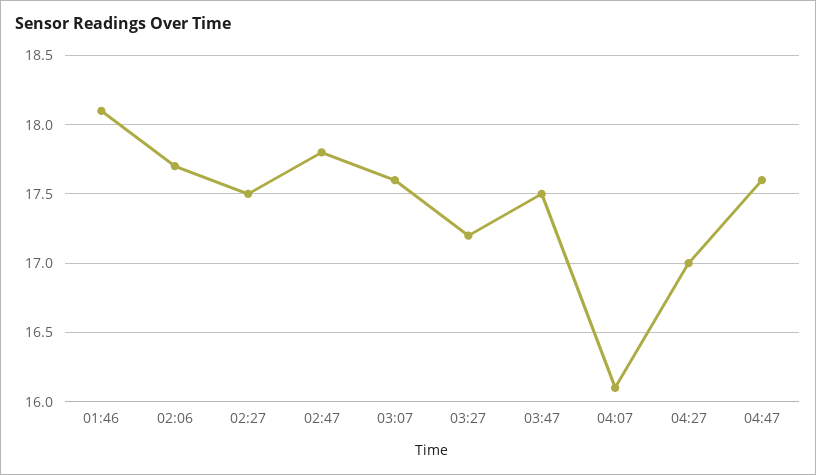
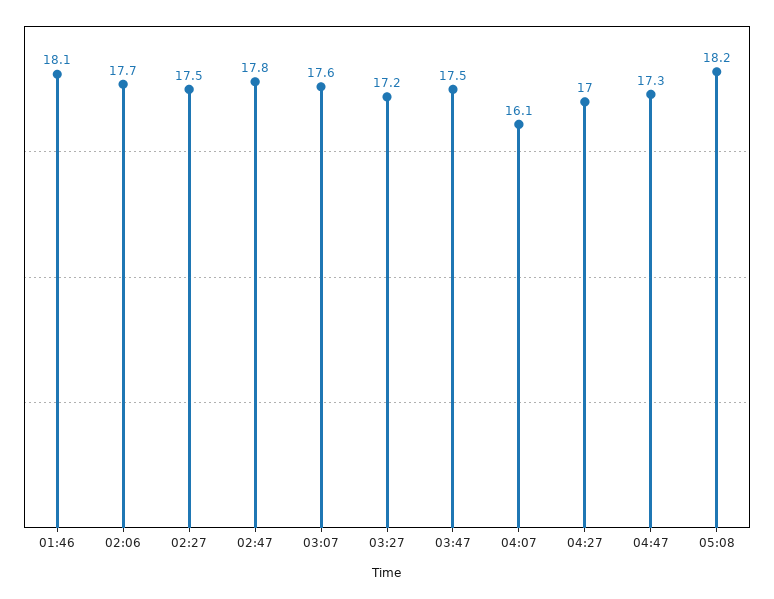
04:47: 17.6 -> 17.3
05:08: none -> 18.2

